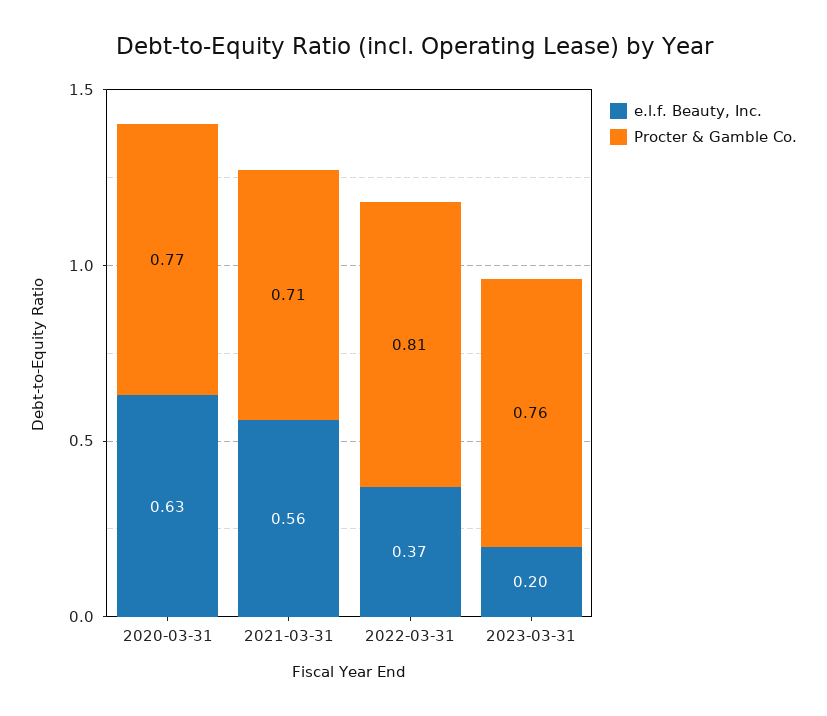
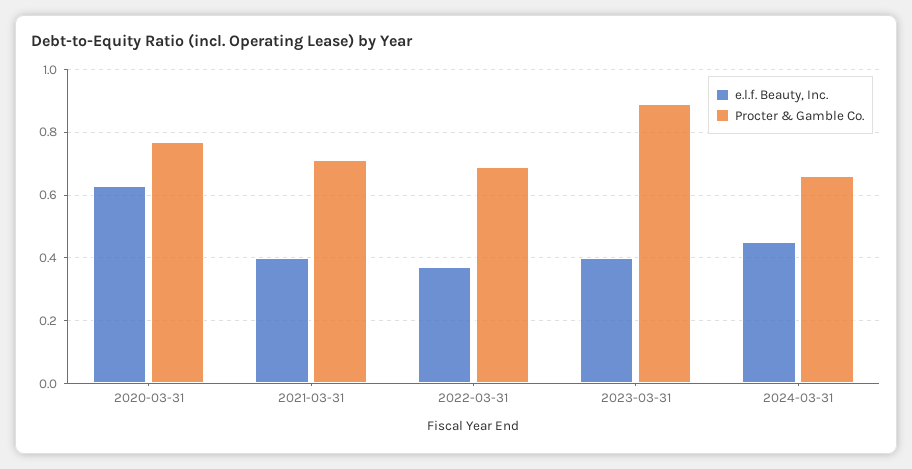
e.l.f. Beauty, Inc., 2021-03-31: 0.56 -> 0.4
Procter & Gamble Co., 2022-03-31: 0.81 -> 0.7
e.l.f. Beauty, Inc., 2023-03-31: 0.2 -> 0.4
Procter & Gamble Co., 2023-03-31: 0.76 -> 0.9
e.l.f. Beauty, Inc., 2024-03-31: none -> 0.45
Procter & Gamble Co., 2024-03-31: none -> 0.65

